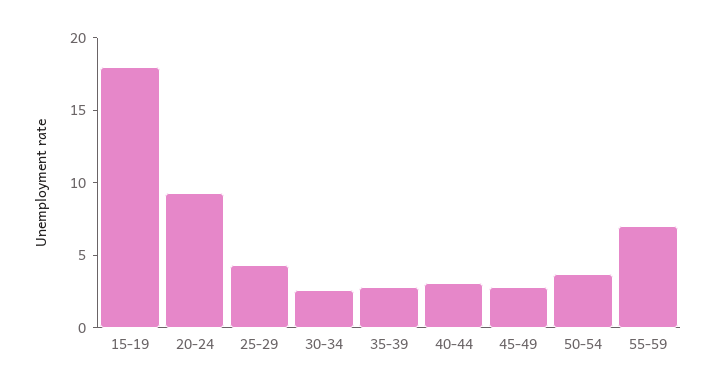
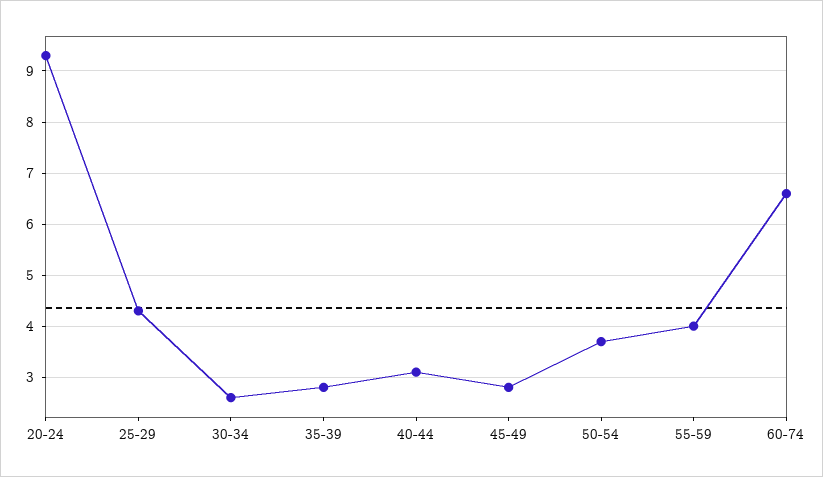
15-19: 18 -> none
55-59: 7 -> 4
60-74: none -> 6.5

